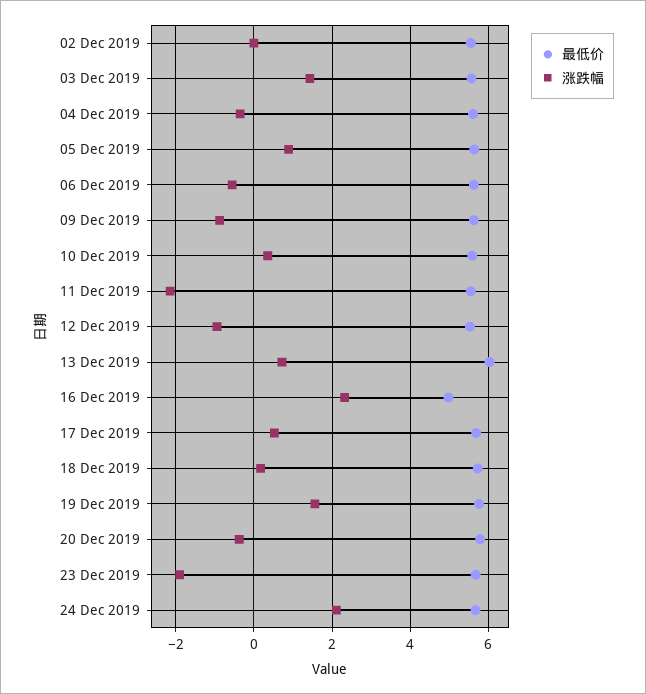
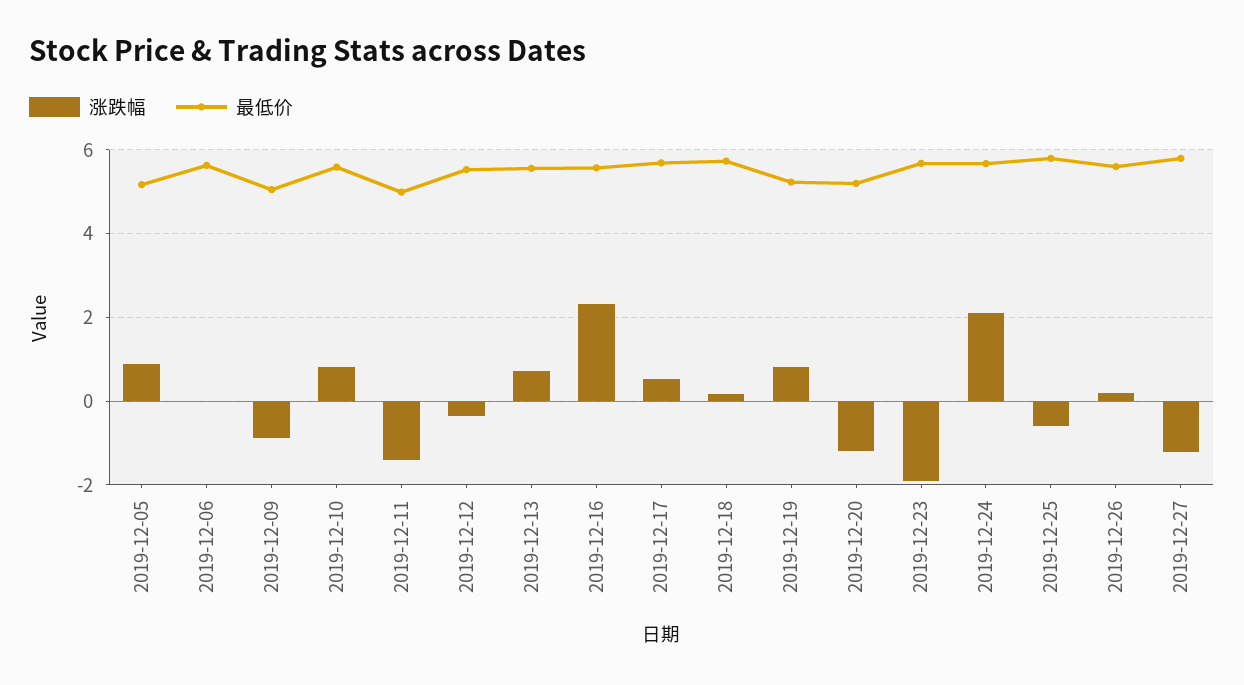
最低价, 02 Dec 2019: 5.6 -> none
涨跌幅, 02 Dec 2019: 0 -> none
最低价, 03 Dec 2019: 5.6 -> none
涨跌幅, 03 Dec 2019: 1.4 -> none
最低价, 04 Dec 2019: 5.6 -> none
涨跌幅, 04 Dec 2019: -0.4 -> none
最低价, 05 Dec 2019: 5.6 -> 5.2
涨跌幅, 06 Dec 2019: -0.6 -> 0
最低价, 09 Dec 2019: 5.6 -> 5
涨跌幅, 10 Dec 2019: 0.4 -> 0.8
最低价, 11 Dec 2019: 5.6 -> 5
涨跌幅, 11 Dec 2019: -2.2 -> -1.4
涨跌幅, 12 Dec 2019: -1 -> -0.4
最低价, 13 Dec 2019: 6 -> 5.6
最低价, 16 Dec 2019: 5 -> 5.6
最低价, 19 Dec 2019: 5.8 -> 5.2
涨跌幅, 19 Dec 2019: 1.6 -> 0.8
最低价, 20 Dec 2019: 5.8 -> 5.2
涨跌幅, 20 Dec 2019: -0.4 -> -1.2
涨跌幅, 2019-12-25: none -> -0.6
最低价, 2019-12-25: none -> 5.8
涨跌幅, 2019-12-26: none -> 0.2
最低价, 2019-12-26: none -> 5.6
涨跌幅, 2019-12-27: none -> -1.2
最低价, 2019-12-27: none -> 5.8

